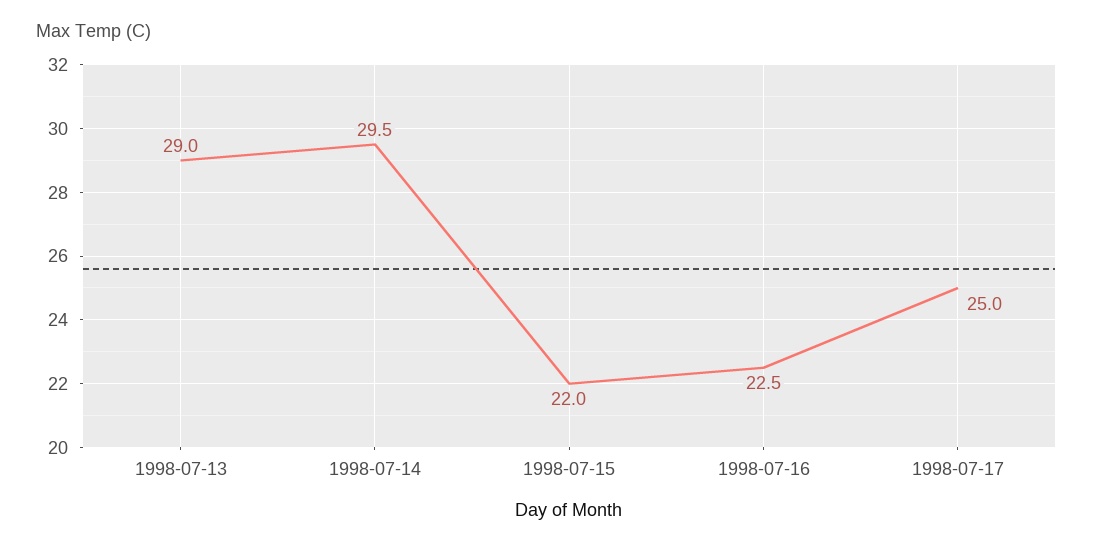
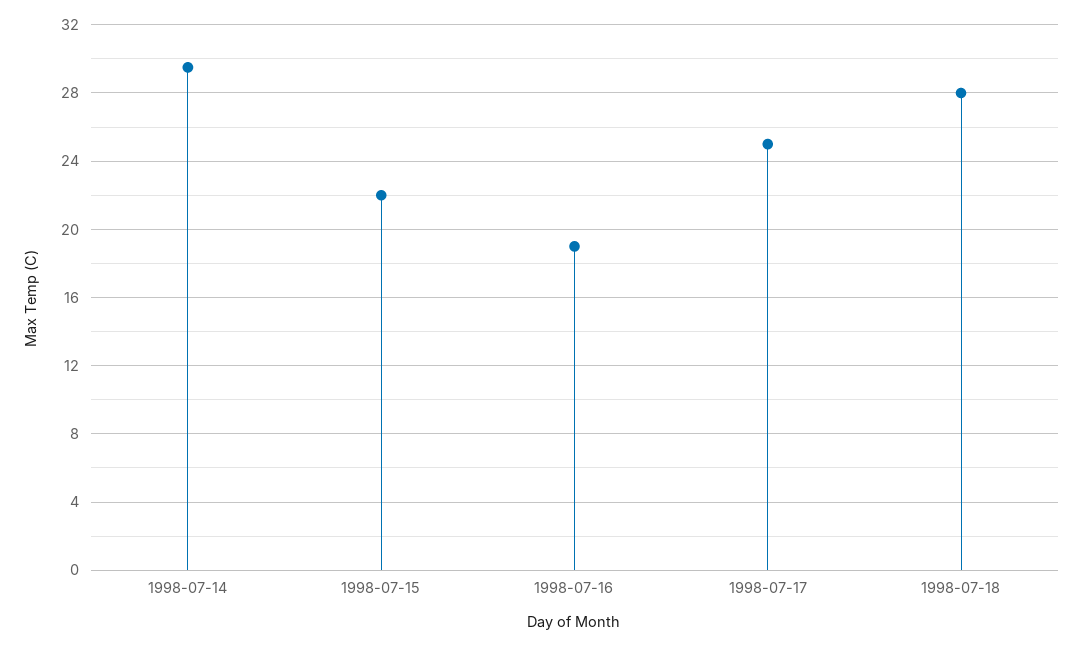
1998-07-13: 29 -> none
1998-07-16: 22.5 -> 19
1998-07-18: none -> 28

